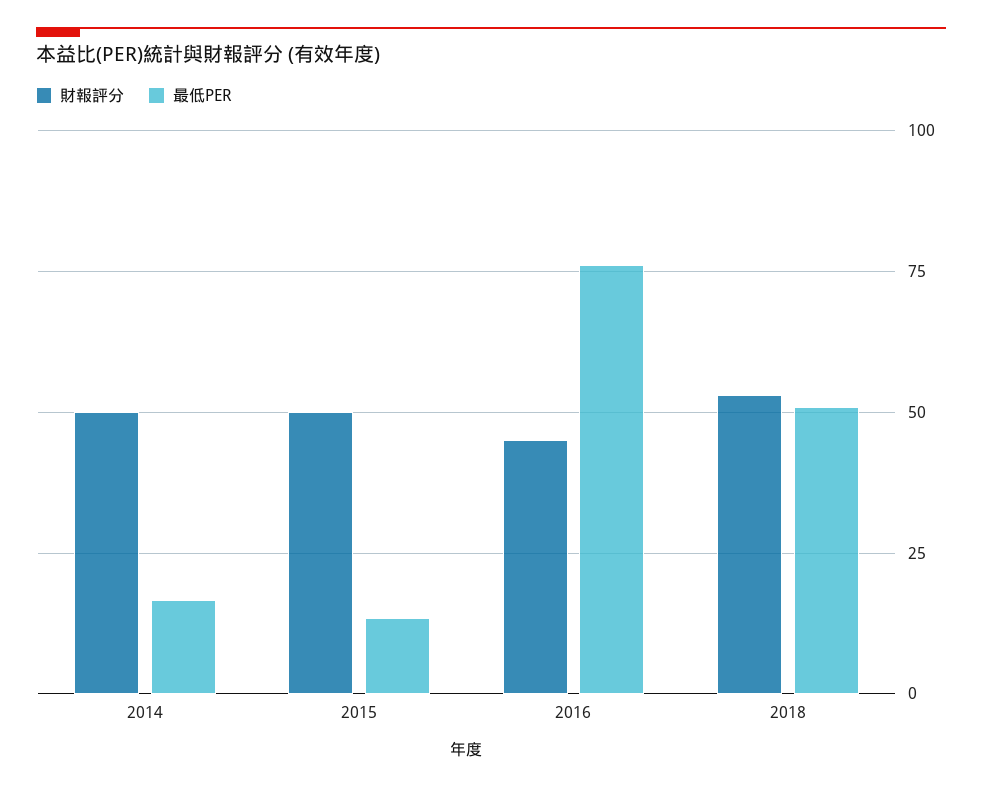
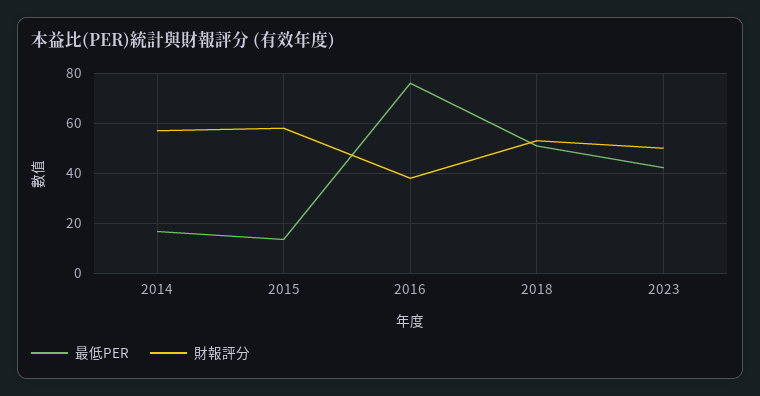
財報評分, 2014: 50 -> 57.5
財報評分, 2015: 50 -> 57.5
財報評分, 2016: 45 -> 37.5
最低PER, 2023: none -> 42.5
財報評分, 2023: none -> 50

